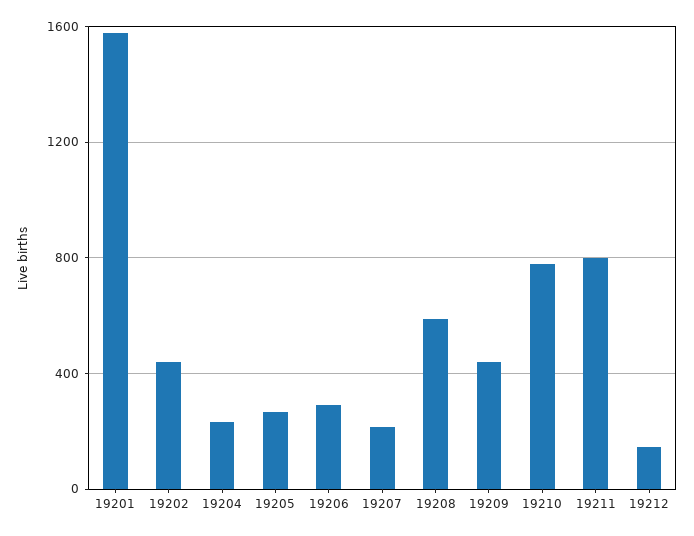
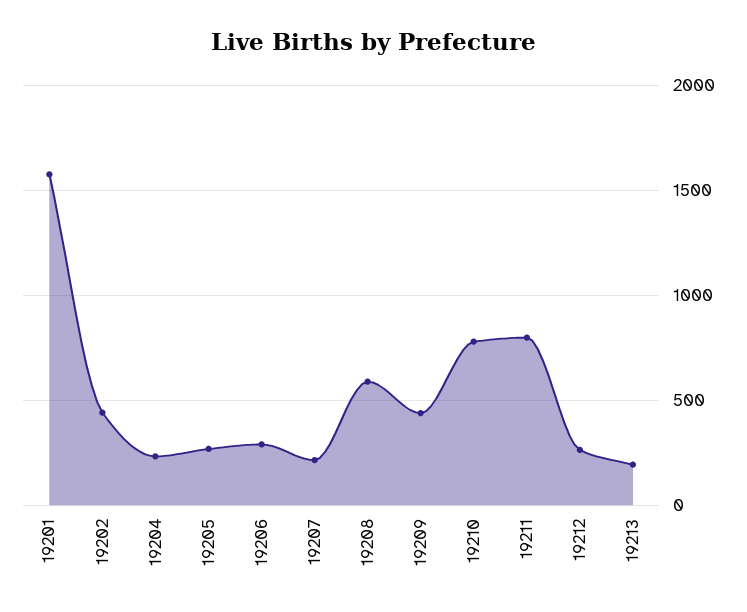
19212: 150 -> 250
19213: none -> 200

